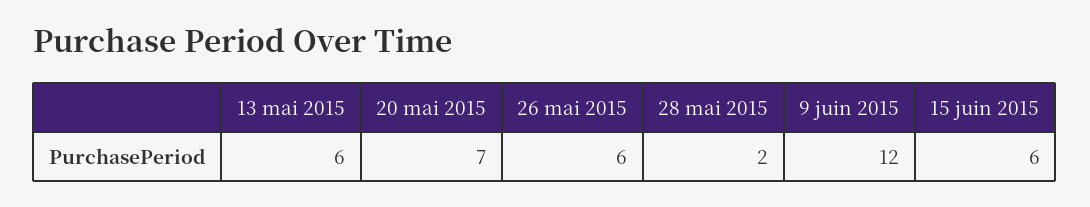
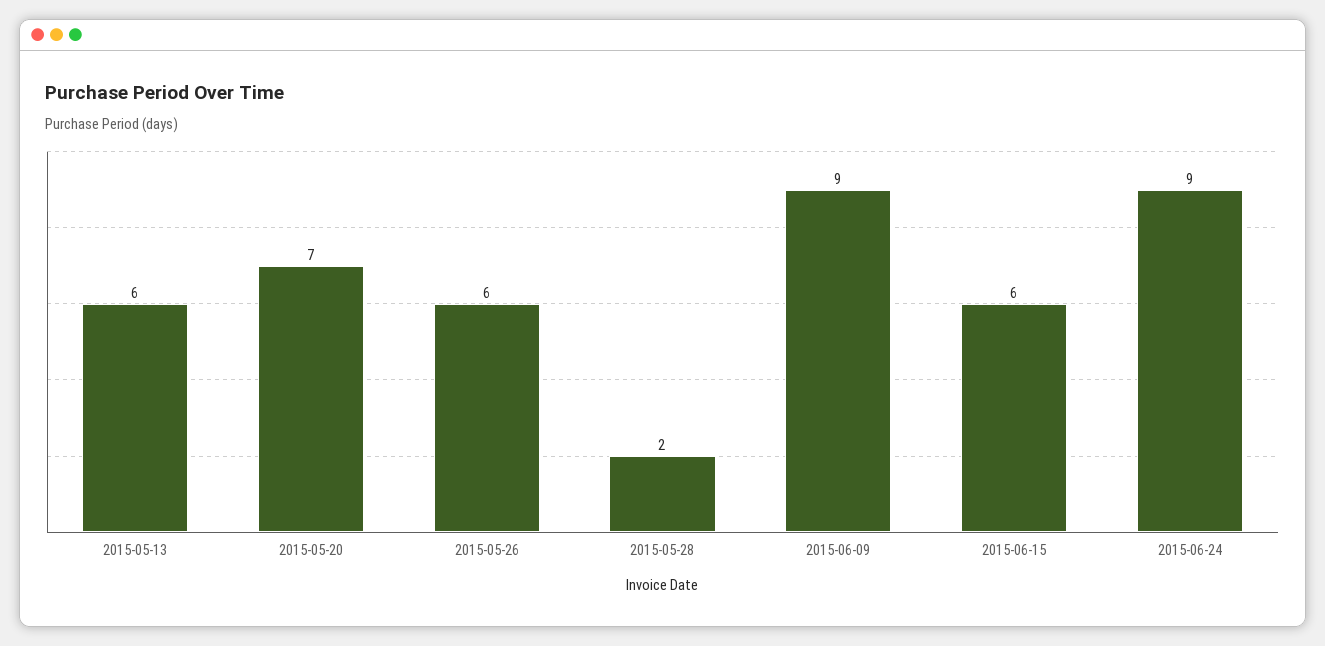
9 juin 2015: 12 -> 9
2015-06-24: none -> 9

